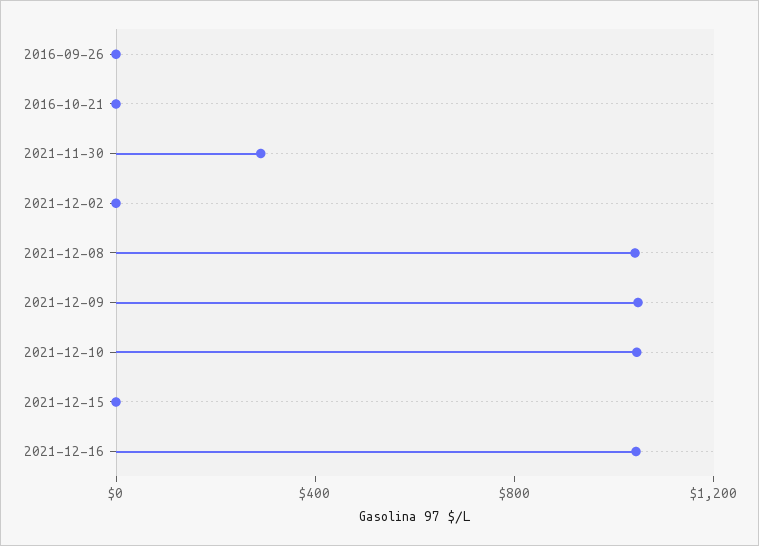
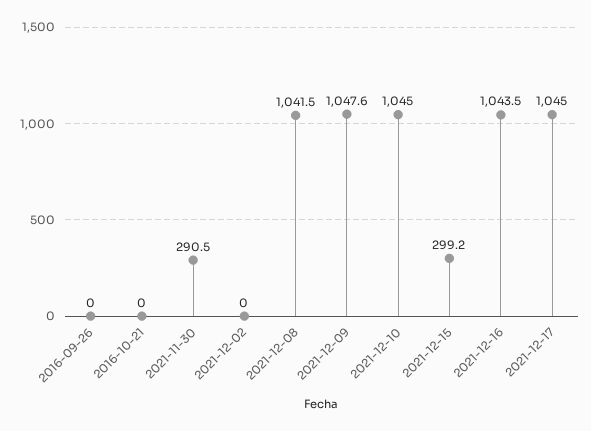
2021-12-15: 0 -> 299.2
2021-12-17: none -> 1045

